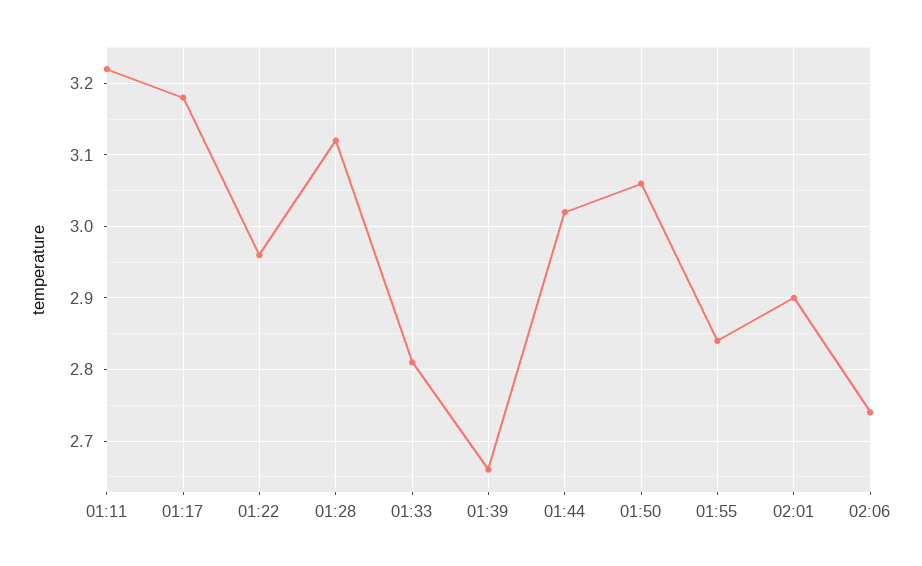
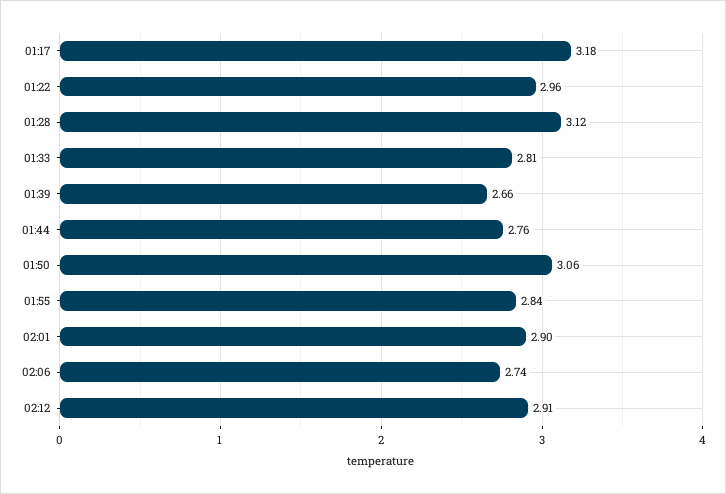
01:11: 3.22 -> none
01:44: 3.02 -> 2.76
02:12: none -> 2.91

